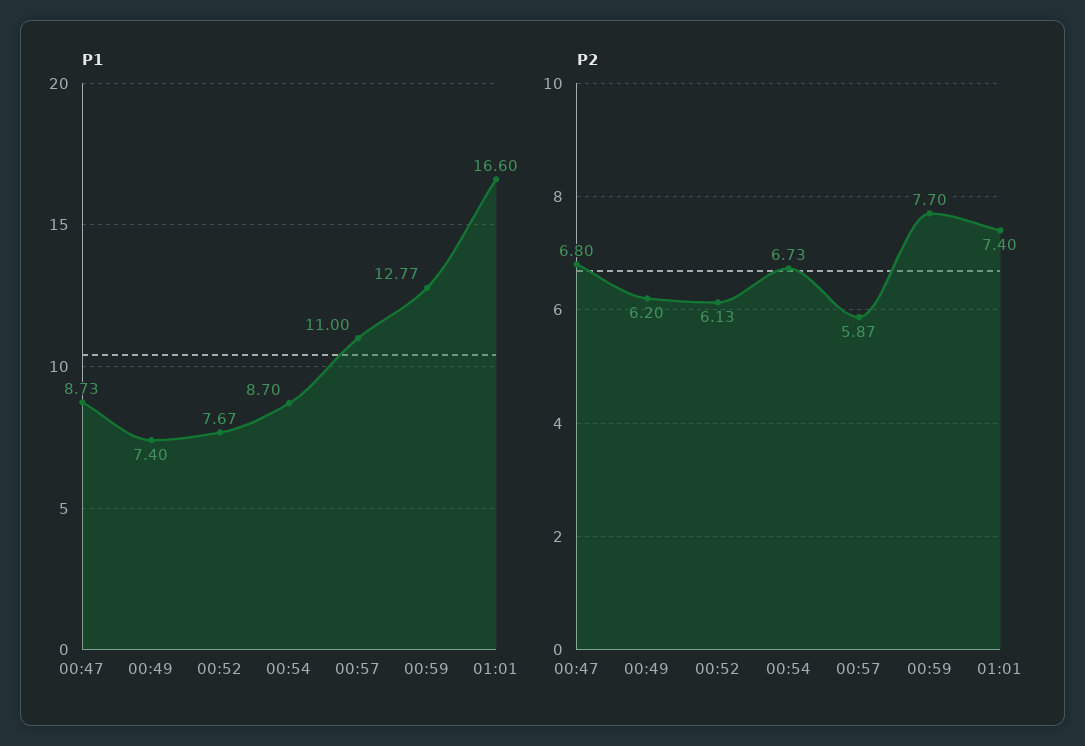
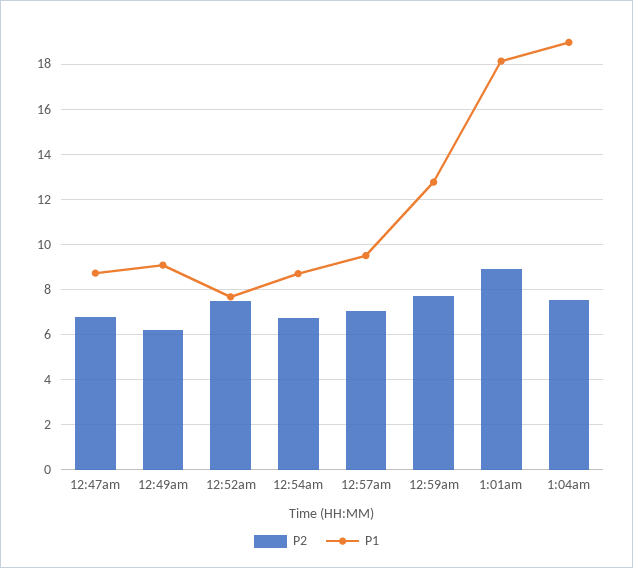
P1, 00:49: 7.4 -> 9
P1, 00:57: 11 -> 9.5
P1, 01:01: 16.6 -> 18
P2, 00:52: 6.13 -> 7.5
P2, 00:57: 5.87 -> 7
P2, 01:01: 7.4 -> 9
P2, 1:04am: none -> 7.5
P1, 1:04am: none -> 19

